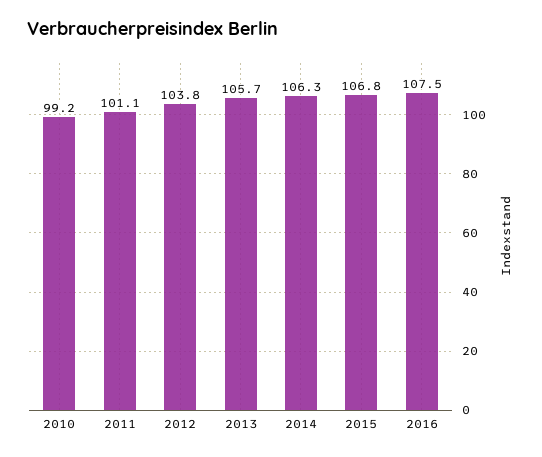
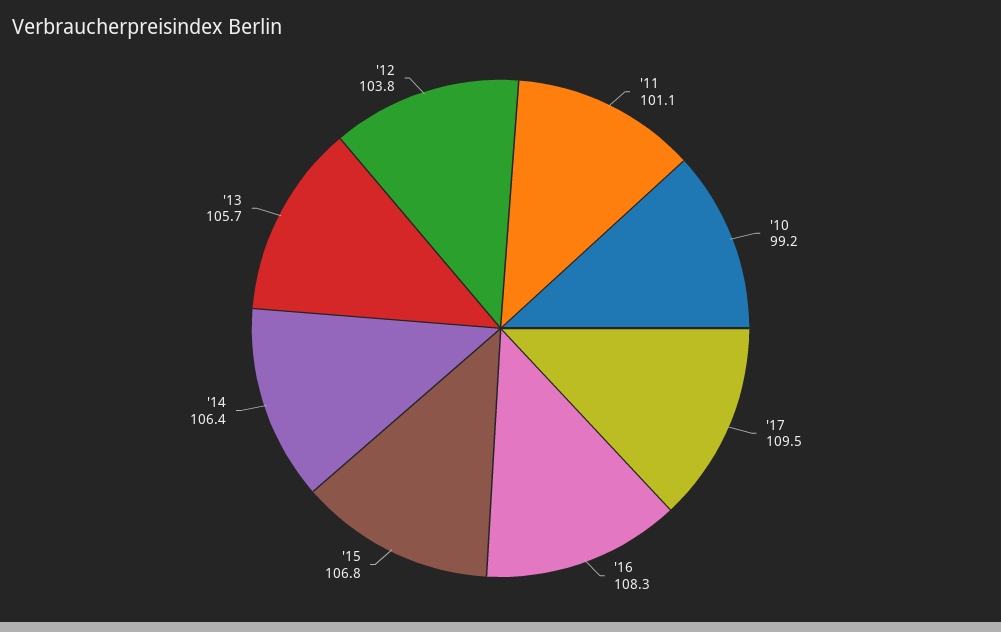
2014: 106.3 -> 106.4
2016: 107.5 -> 108.3
'17: none -> 109.5

